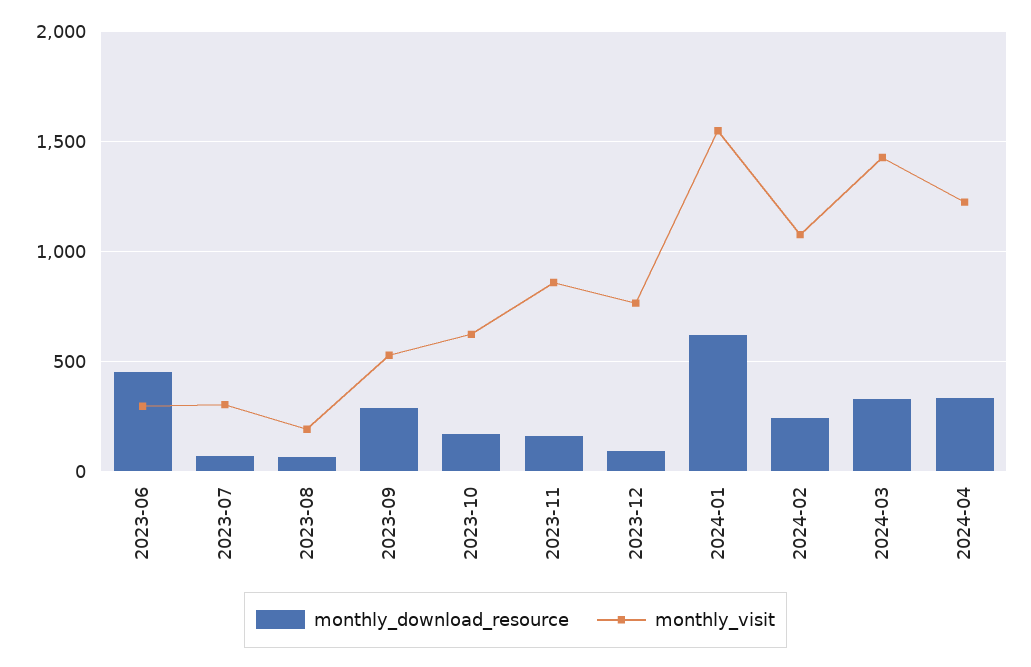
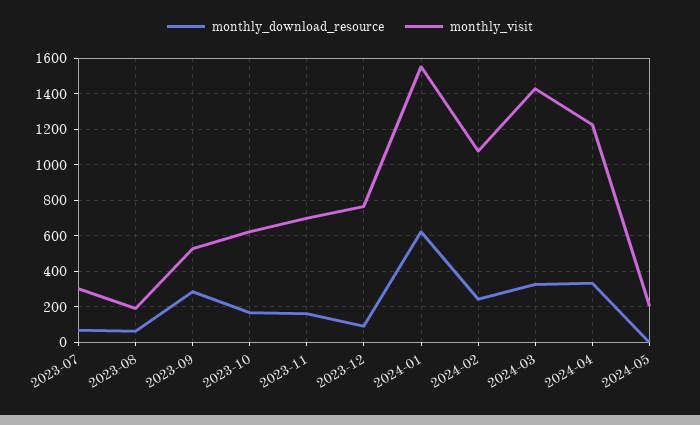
monthly_download_resource, 2023-06: 450 -> none
monthly_visit, 2023-06: 300 -> none
monthly_visit, 2023-11: 850 -> 700
monthly_download_resource, 2024-05: none -> 0
monthly_visit, 2024-05: none -> 200

